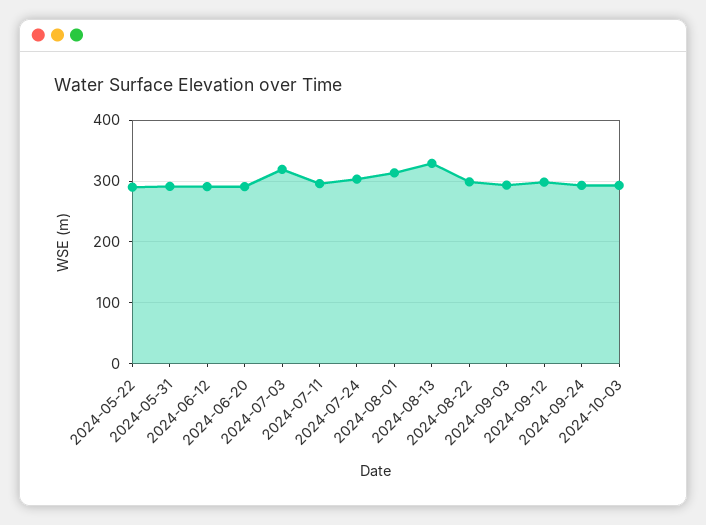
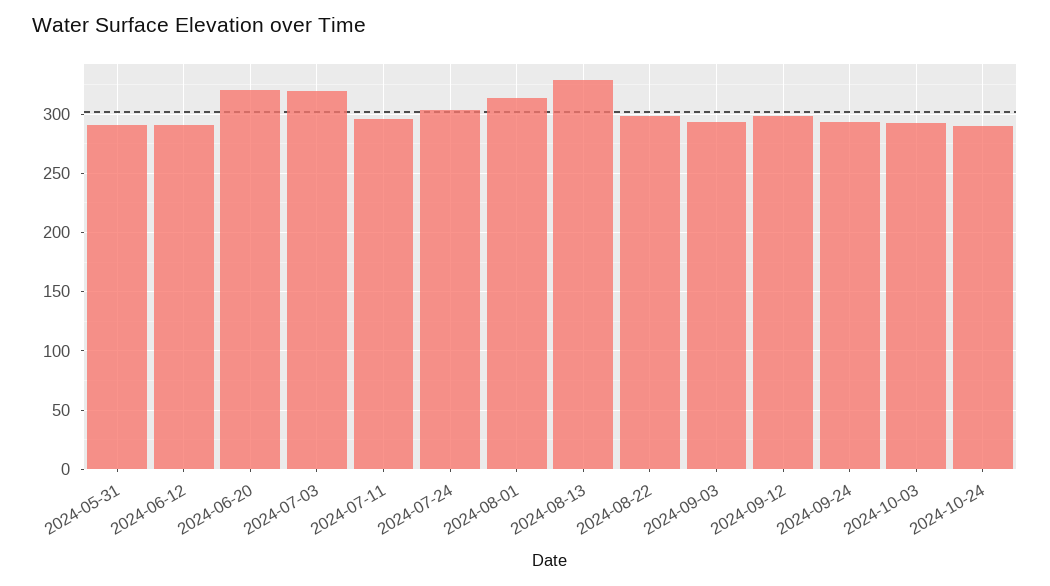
2024-05-22: 290 -> none
2024-06-20: 290 -> 320
2024-10-24: none -> 290

